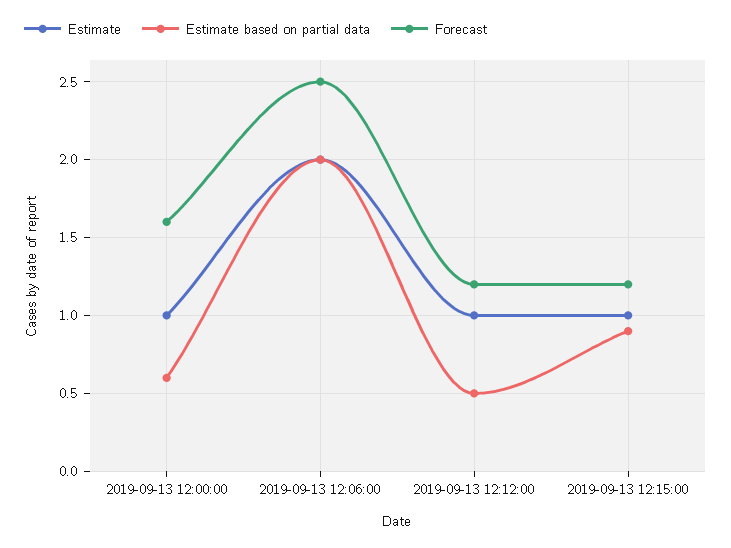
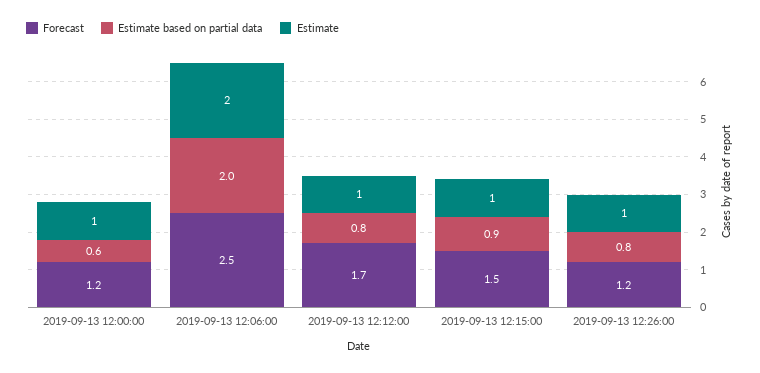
Forecast, 2019-09-13 12:00:00: 1.6 -> 1.2
Estimate based on partial data, 2019-09-13 12:12:00: 0.5 -> 0.8
Forecast, 2019-09-13 12:12:00: 1.2 -> 1.7
Forecast, 2019-09-13 12:15:00: 1.2 -> 1.5
Forecast, 2019-09-13 12:26:00: none -> 1.2
Estimate based on partial data, 2019-09-13 12:26:00: none -> 0.8
Estimate, 2019-09-13 12:26:00: none -> 1

